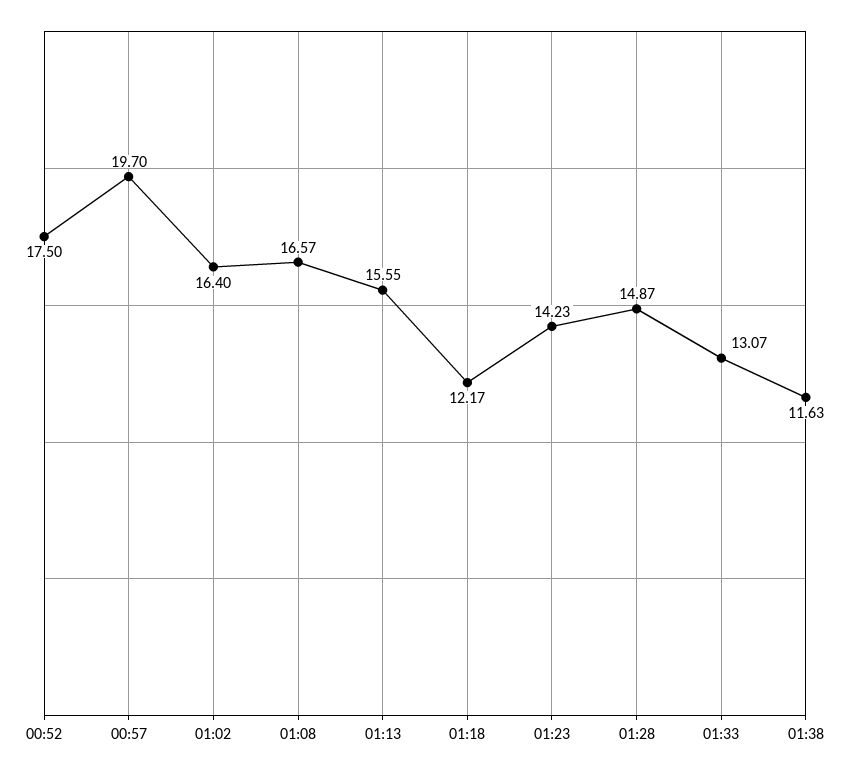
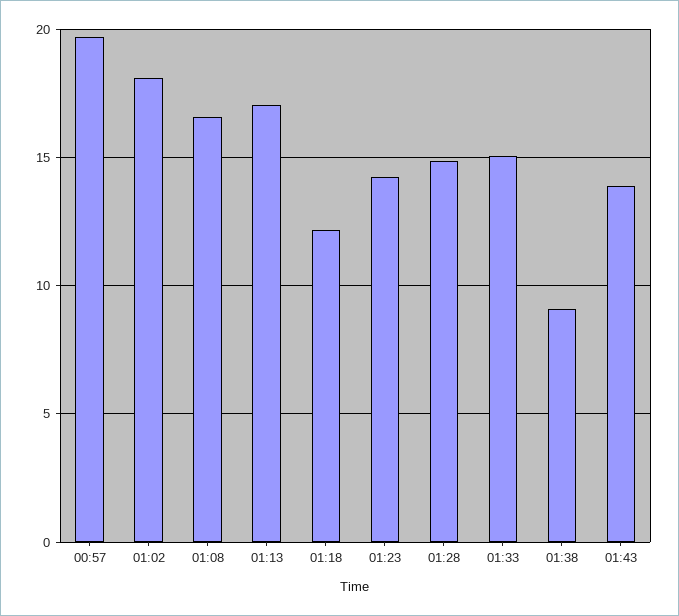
00:52: 17.5 -> none
01:02: 16.4 -> 18
01:13: 15.55 -> 17
01:33: 13.07 -> 15
01:38: 11.63 -> 9
01:43: none -> 14

